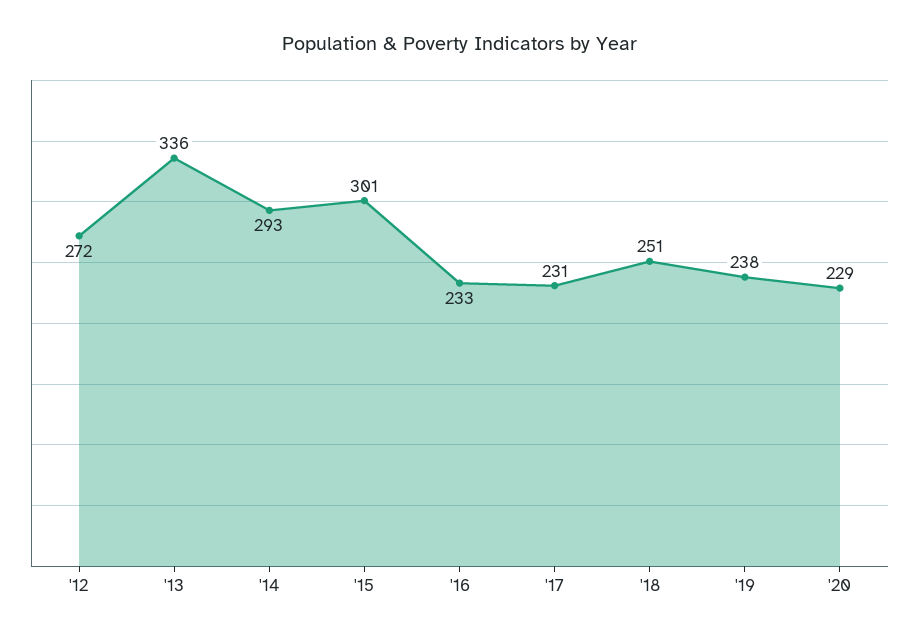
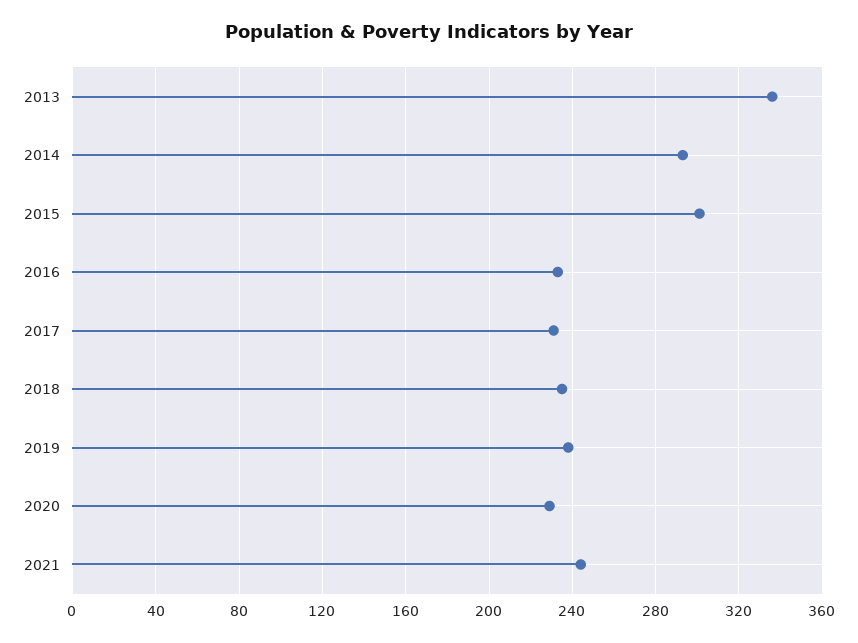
'12: 272 -> none
'18: 251 -> 235
2021: none -> 245

